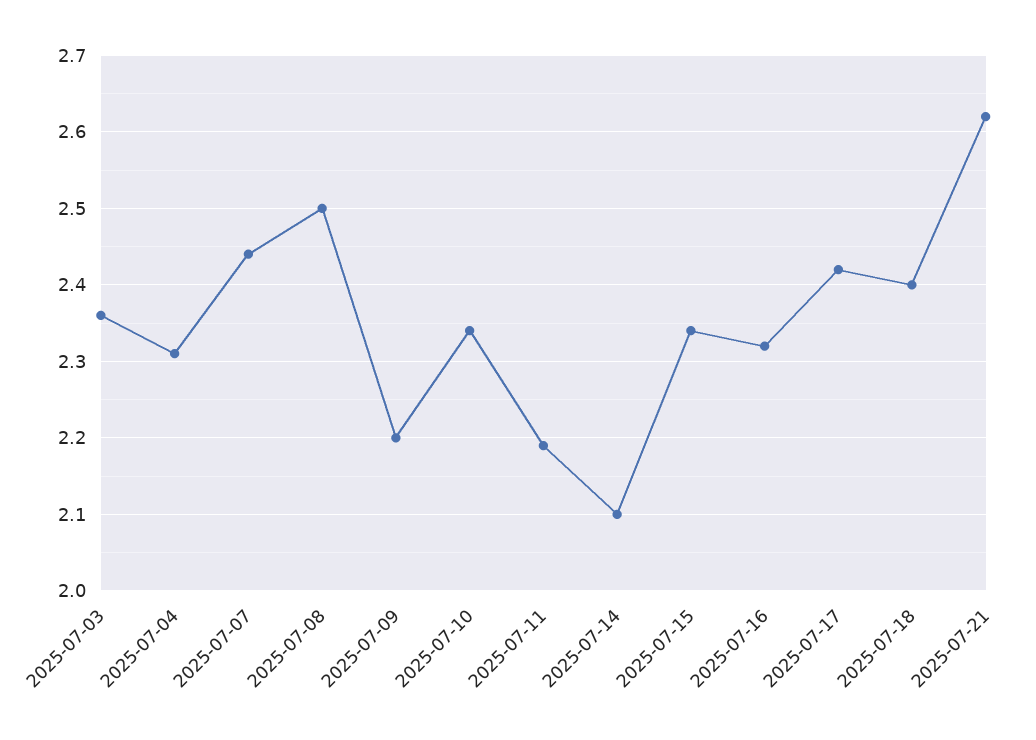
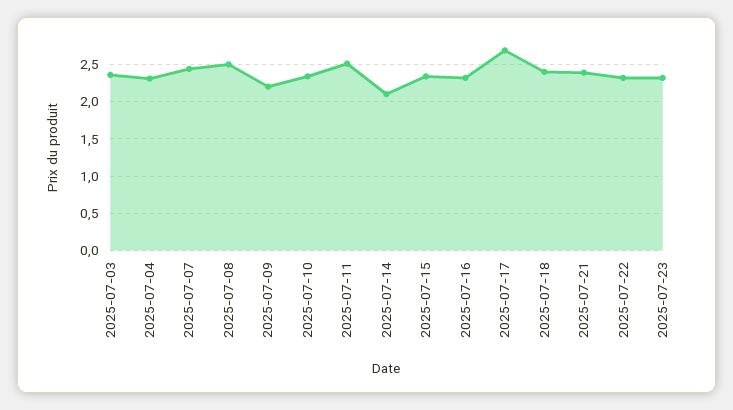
2025-07-11: 2.19 -> 2.5
2025-07-17: 2.42 -> 2.7
2025-07-21: 2.62 -> 2.4
2025-07-22: none -> 2.3
2025-07-23: none -> 2.3

